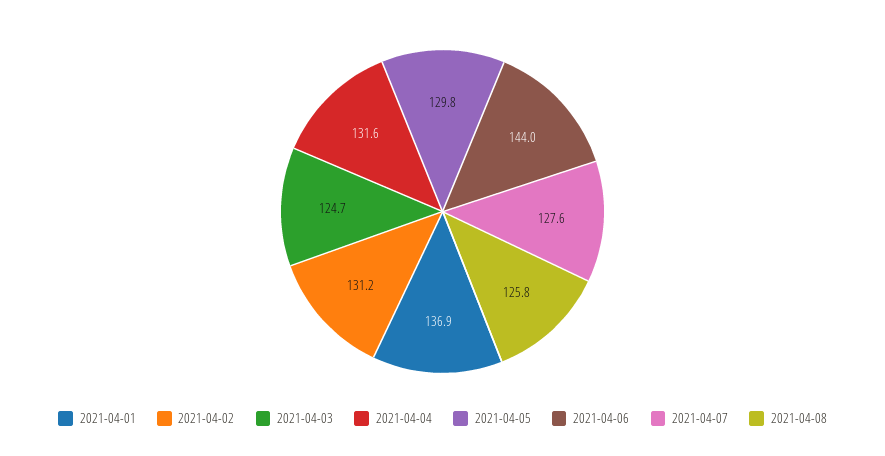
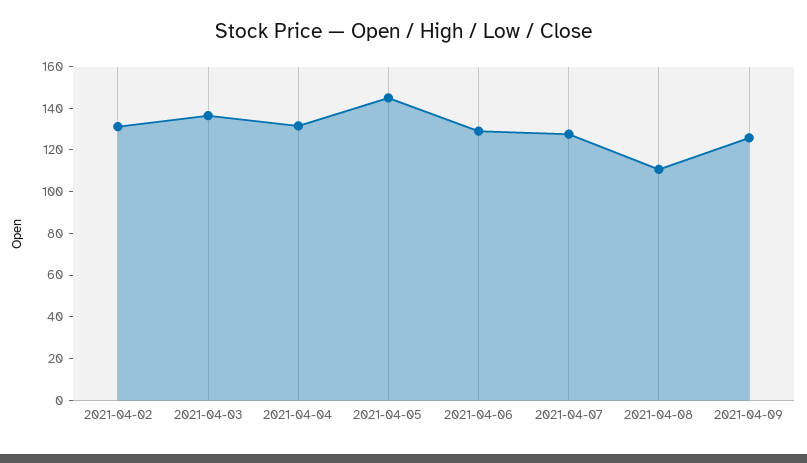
2021-04-01: 136.9 -> none
2021-04-03: 124.7 -> 135
2021-04-05: 129.8 -> 145
2021-04-06: 144 -> 130
2021-04-08: 125.8 -> 110
2021-04-09: none -> 125

